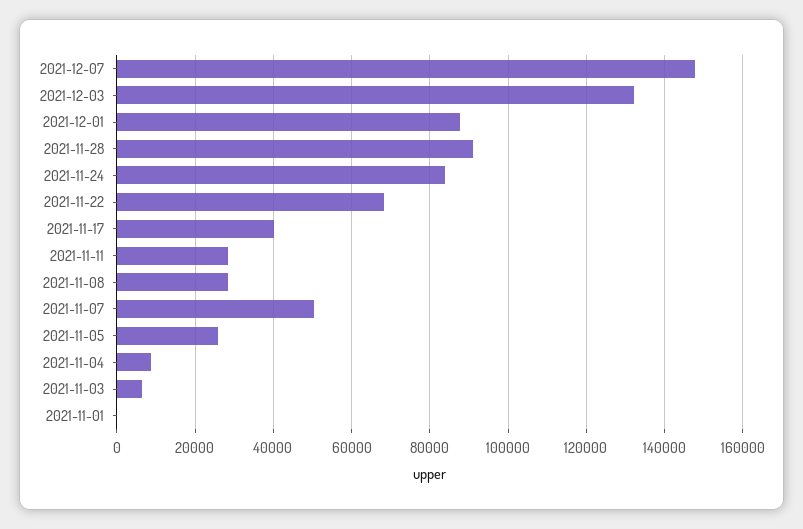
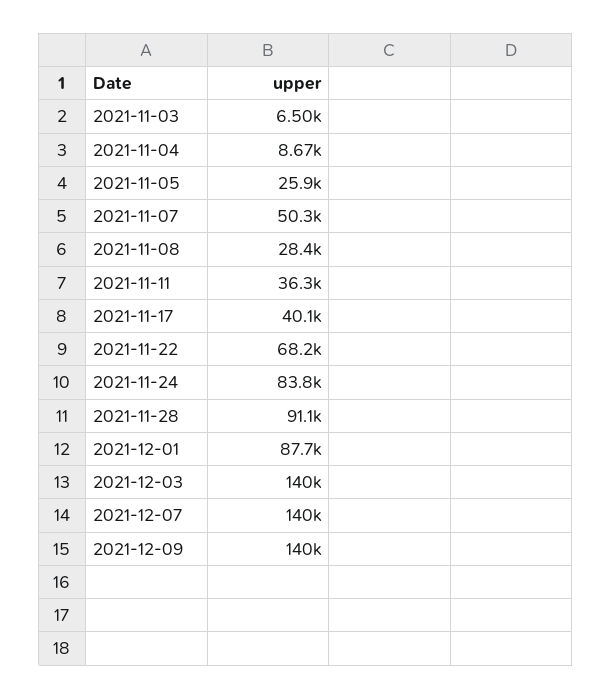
2021-12-07: 148000 -> 140000
2021-12-03: 132000 -> 140000
2021-11-11: 28000 -> 36300
2021-11-01: 0 -> none
2021-12-09: none -> 140000

